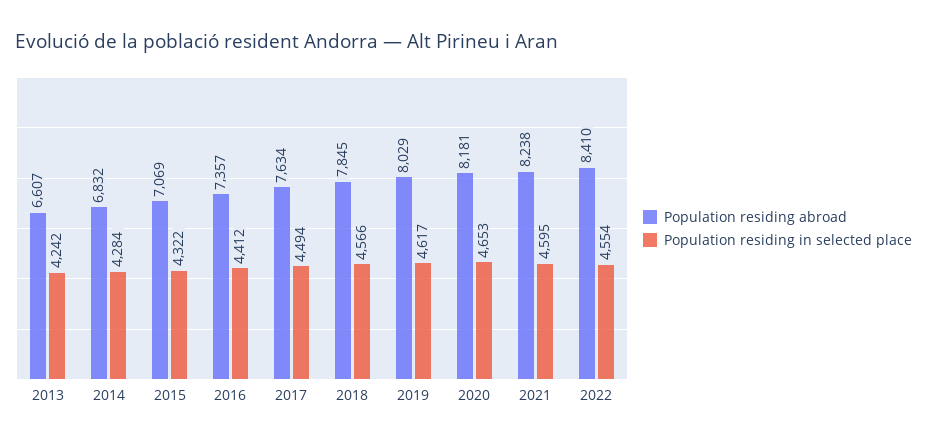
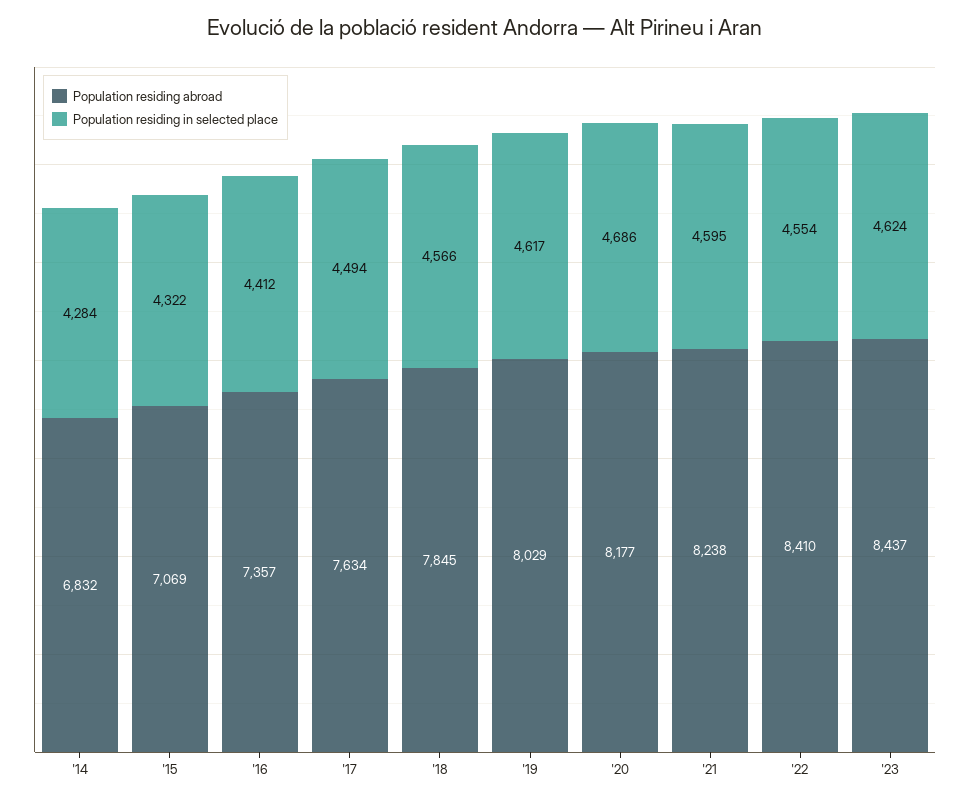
Population residing abroad, 2013: 6607 -> none
Population residing in selected place, 2013: 4242 -> none
Population residing abroad, 2020: 8181 -> 8177
Population residing in selected place, 2020: 4653 -> 4686
Population residing abroad, '23: none -> 8437
Population residing in selected place, '23: none -> 4624

